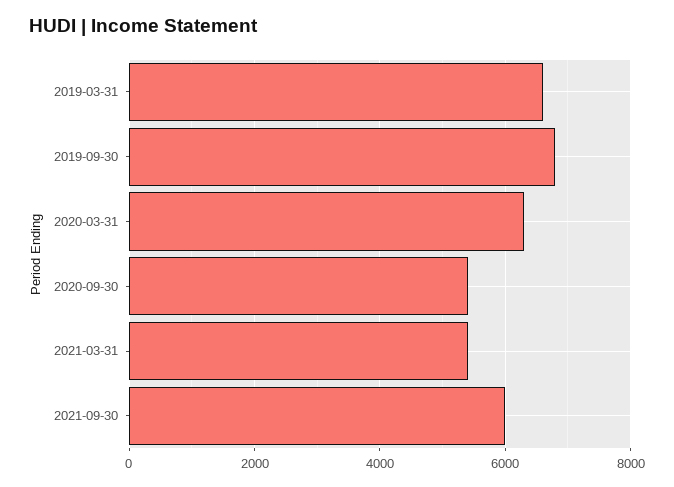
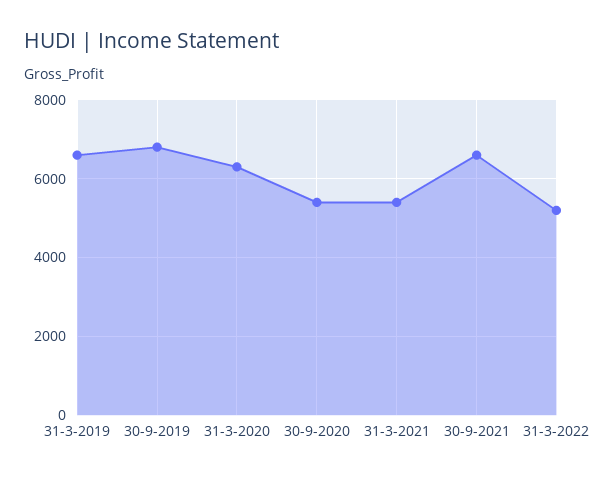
2021-09-30: 6000 -> 6600
31-3-2022: none -> 5200

